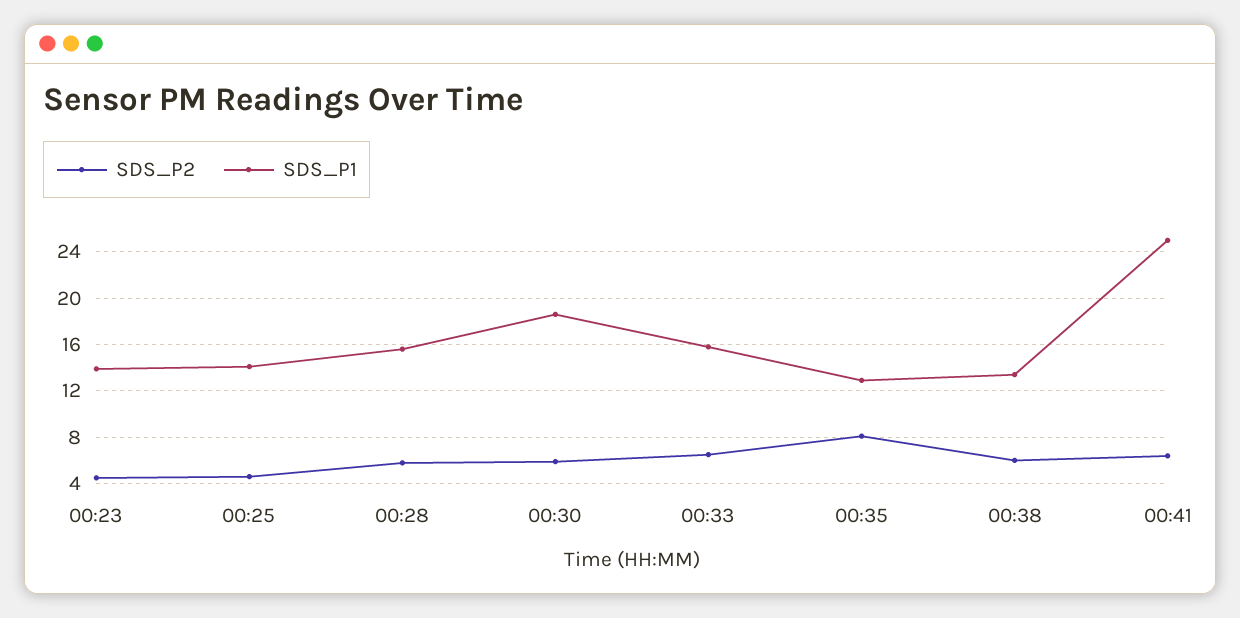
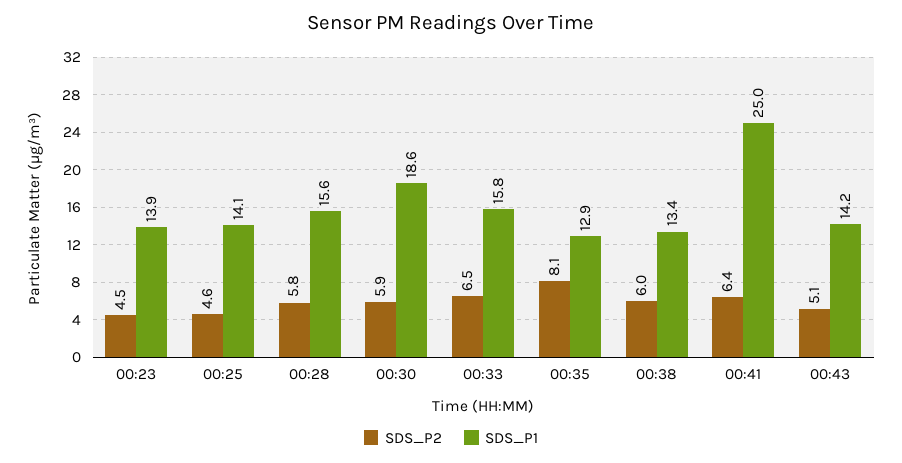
SDS_P2, 00:43: none -> 5.1
SDS_P1, 00:43: none -> 14.2

